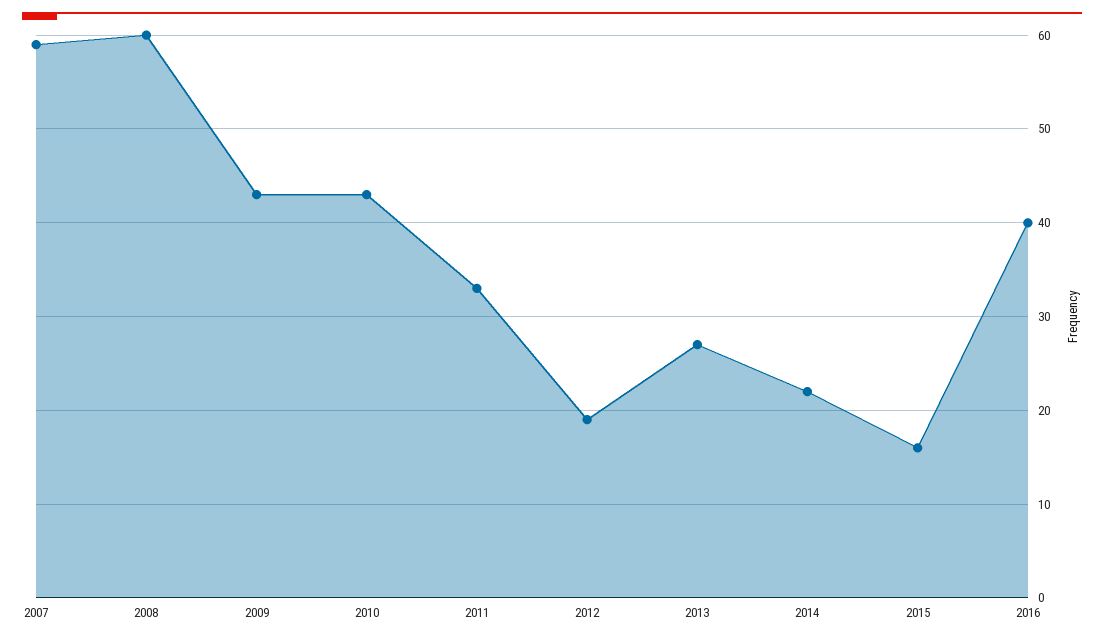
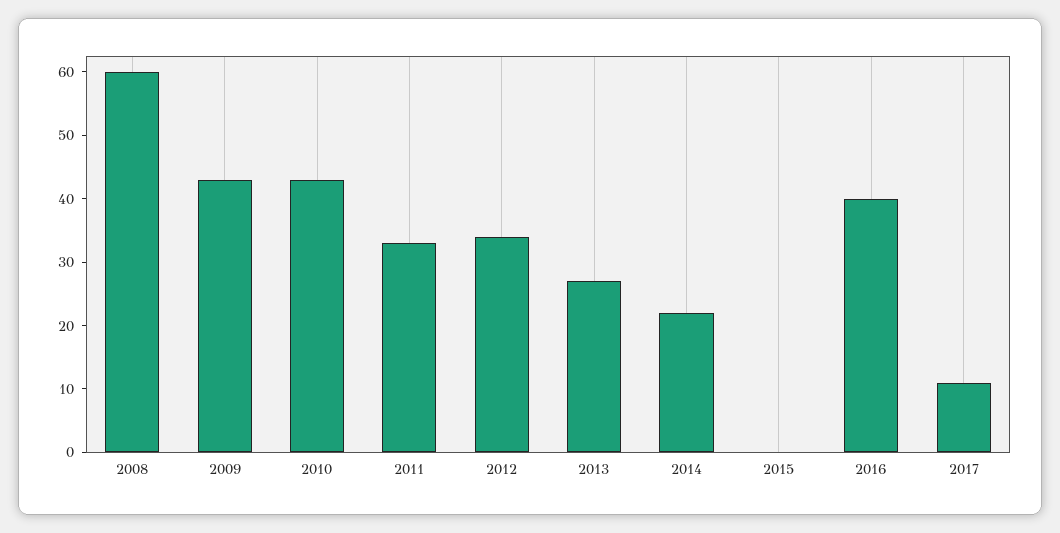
2007: 59 -> none
2012: 19 -> 35
2015: 16 -> 0
2017: none -> 10

